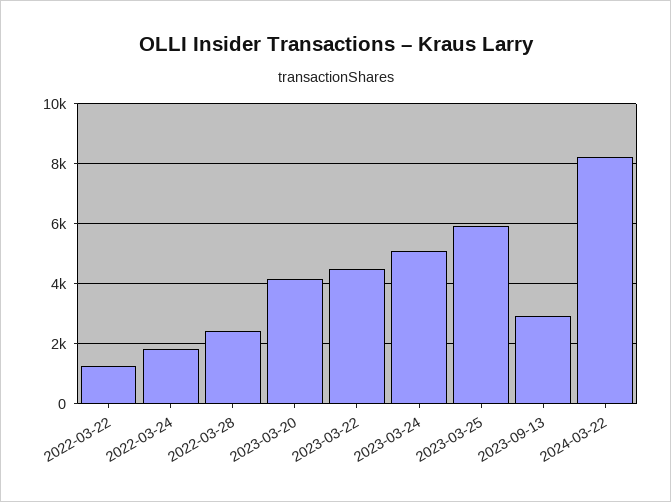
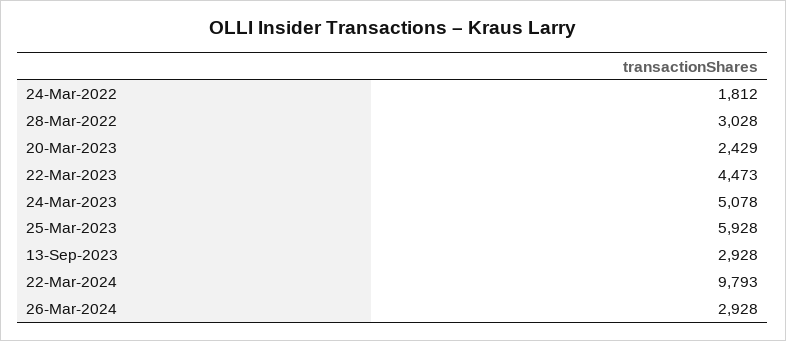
2022-03-22: 1200 -> none
2022-03-28: 2400 -> 3028
2023-03-20: 4200 -> 2429
2024-03-22: 8200 -> 9793
26-Mar-2024: none -> 2928

